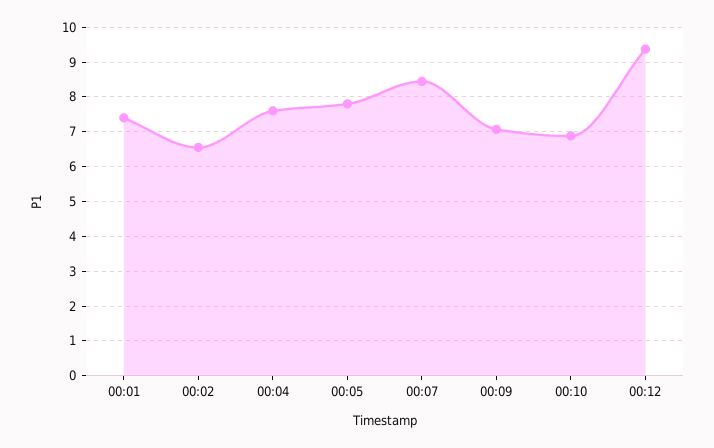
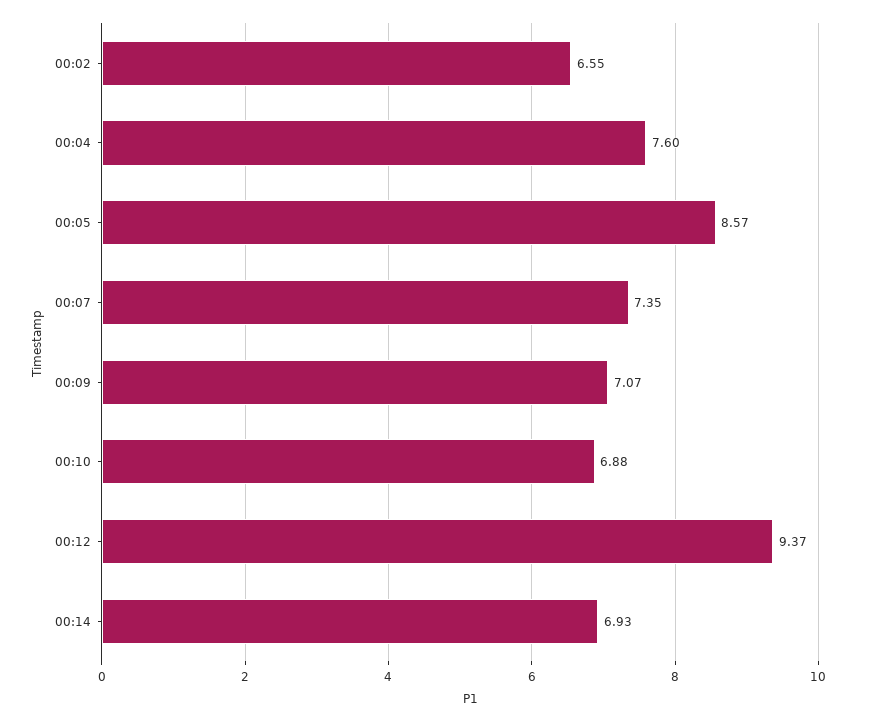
00:01: 7.4 -> none
00:05: 7.8 -> 8.57
00:07: 8.4 -> 7.35
00:14: none -> 6.93

